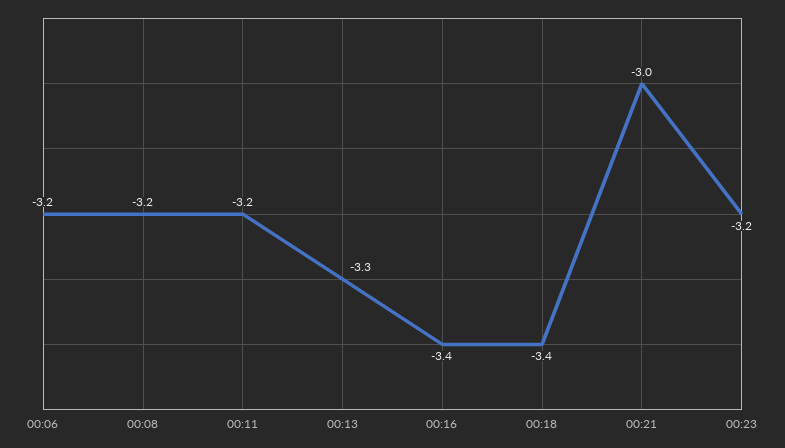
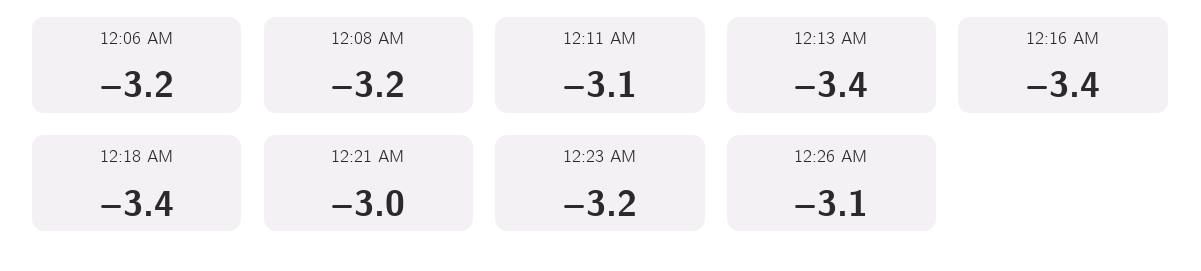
00:11: -3.2 -> -3.1
00:13: -3.3 -> -3.4
12:26 AM: none -> -3.1

